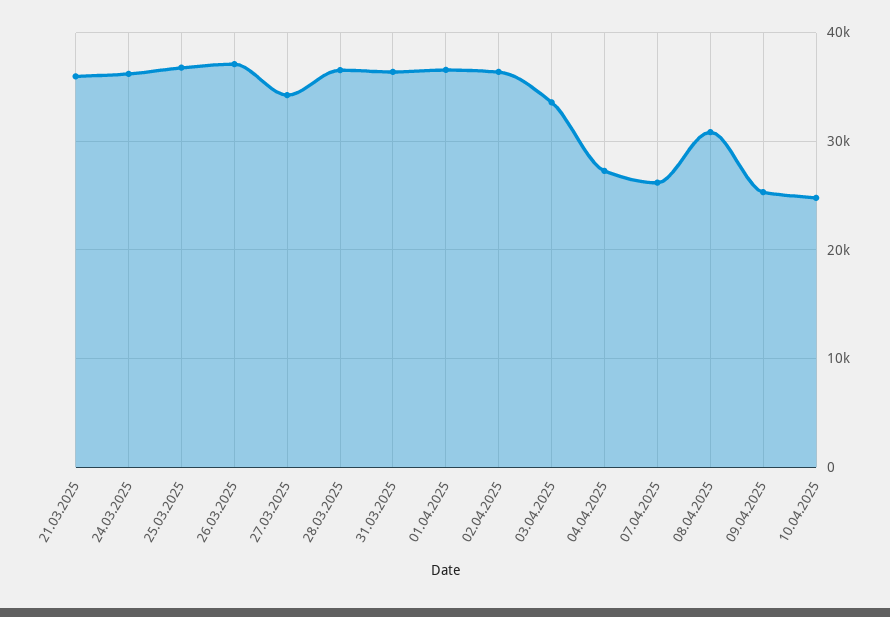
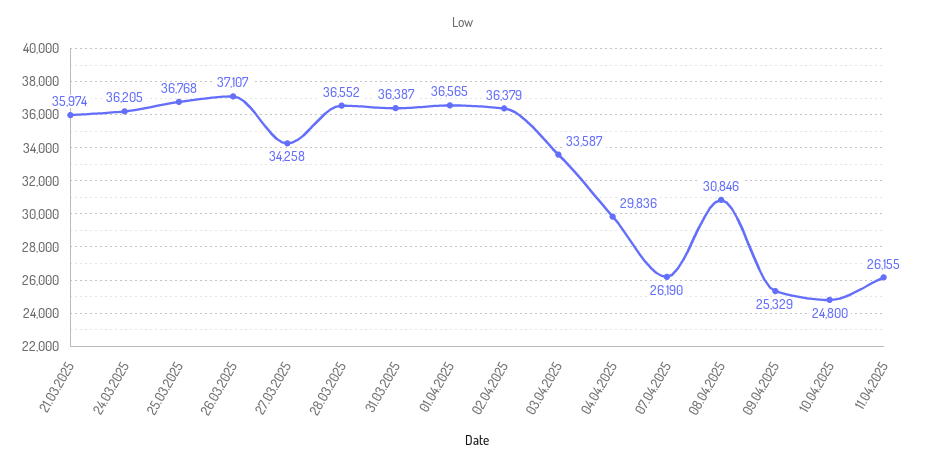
04.04.2025: 27000 -> 29836
11.04.2025: none -> 26155

